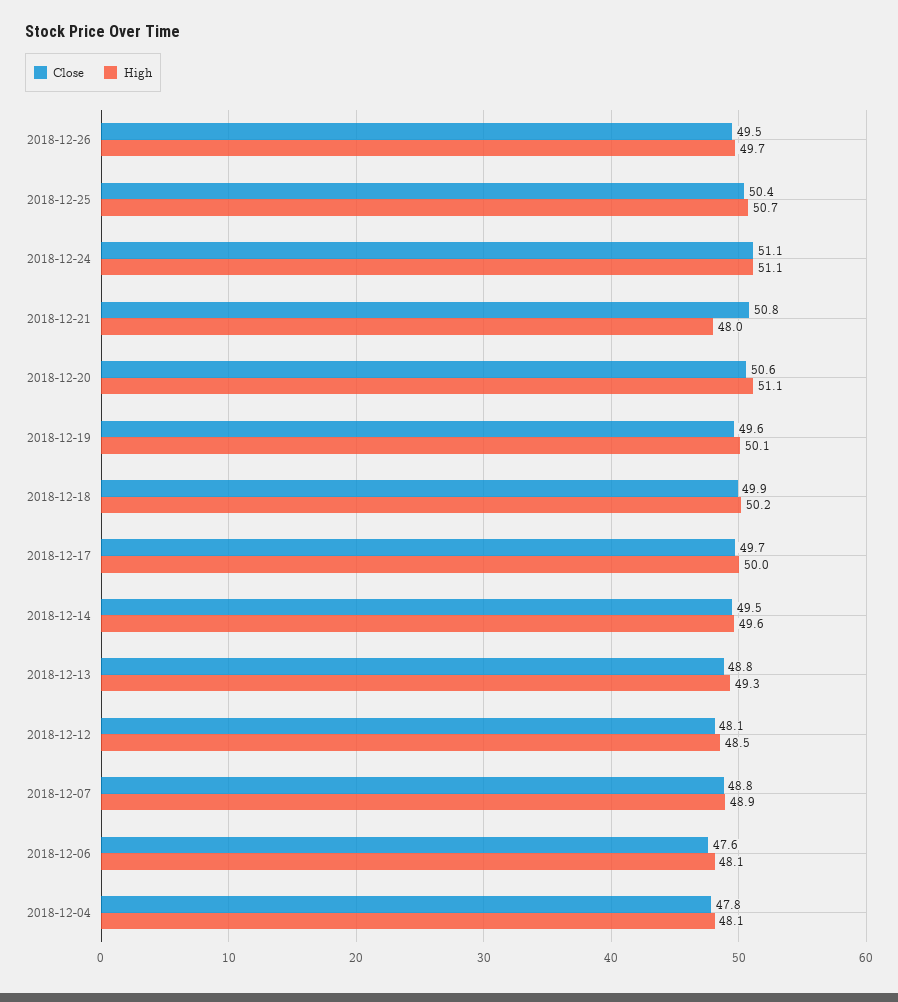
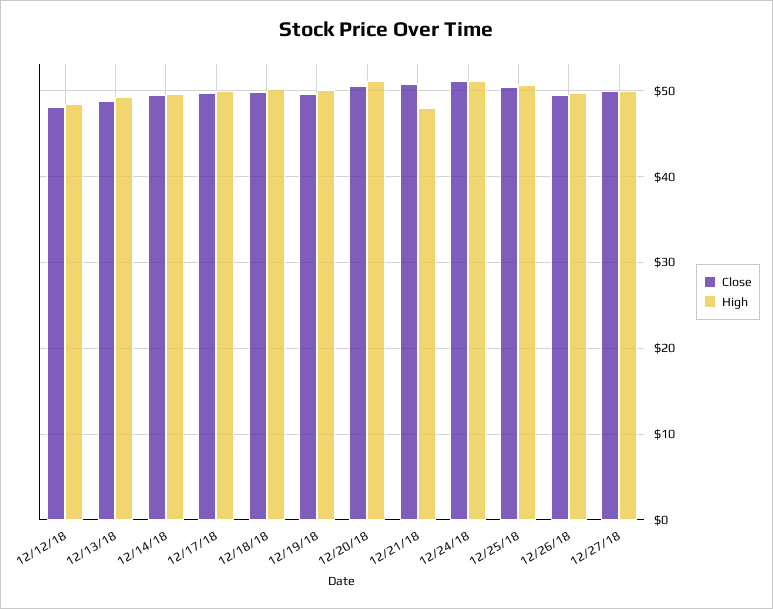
Close, 2018-12-07: 48.8 -> none
High, 2018-12-07: 48.9 -> none
Close, 2018-12-06: 47.6 -> none
High, 2018-12-06: 48.1 -> none
Close, 2018-12-04: 47.8 -> none
High, 2018-12-04: 48.1 -> none
Close, 12/27/18: none -> 50
High, 12/27/18: none -> 50

